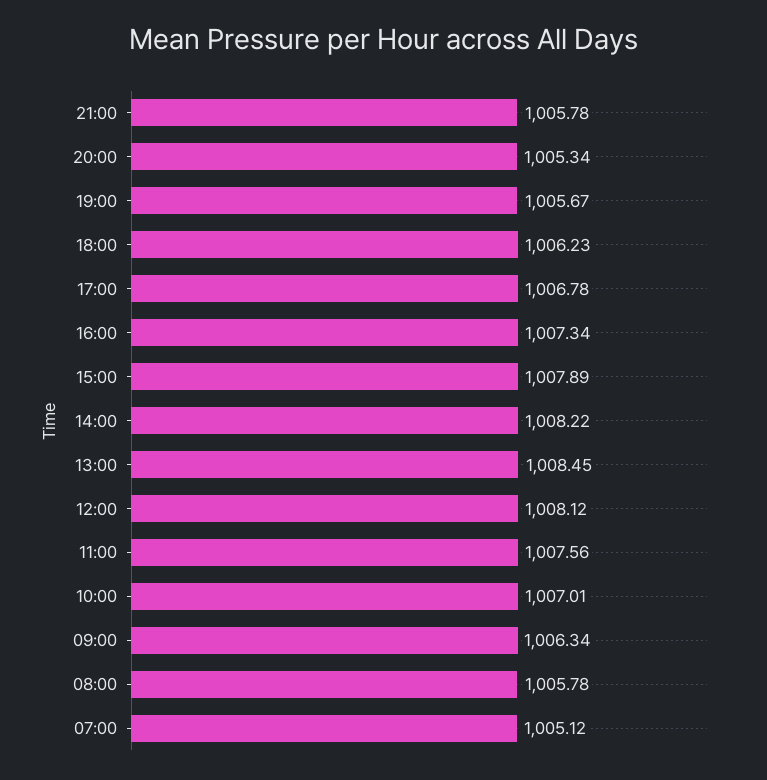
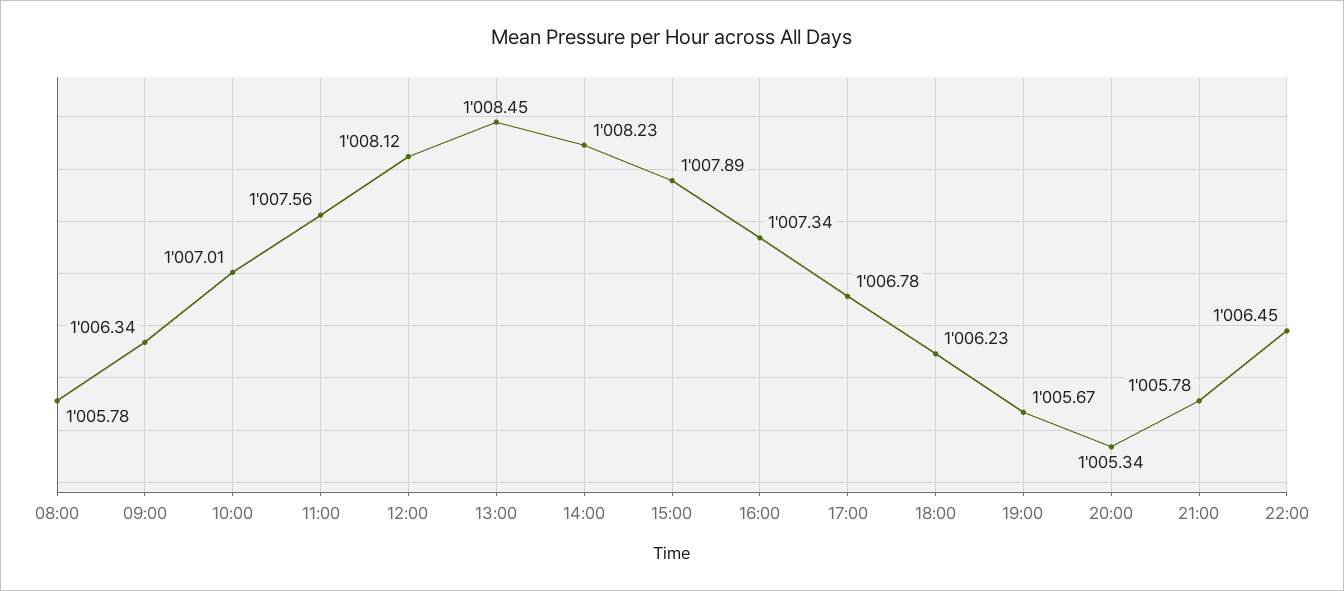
14:00: 1008.22 -> 1008.23
07:00: 1005.12 -> none
22:00: none -> 1006.45

